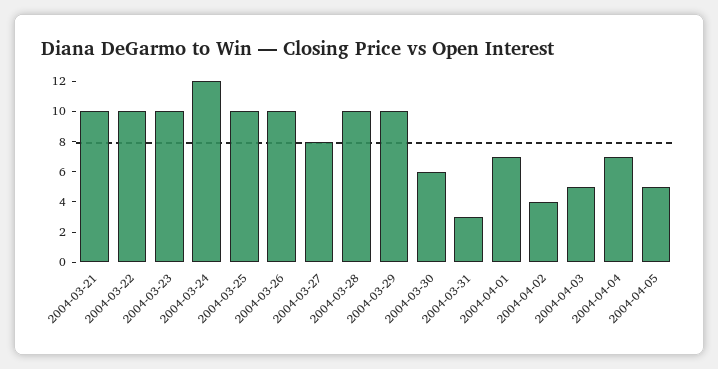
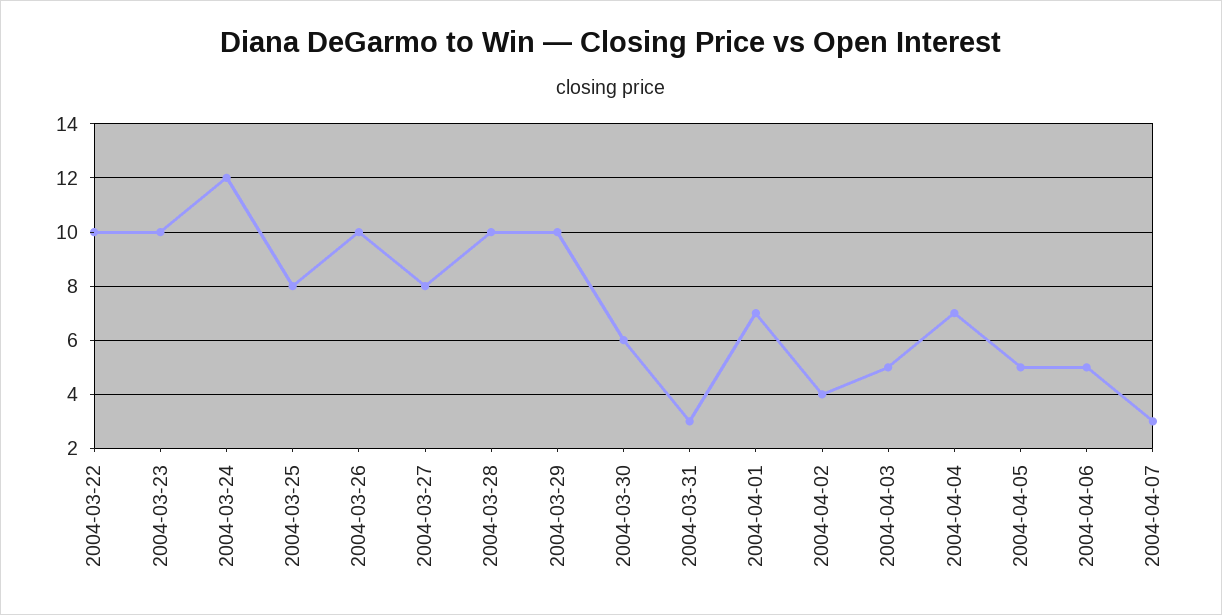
2004-03-21: 10 -> none
2004-03-25: 10 -> 8
2004-04-06: none -> 5
2004-04-07: none -> 3

